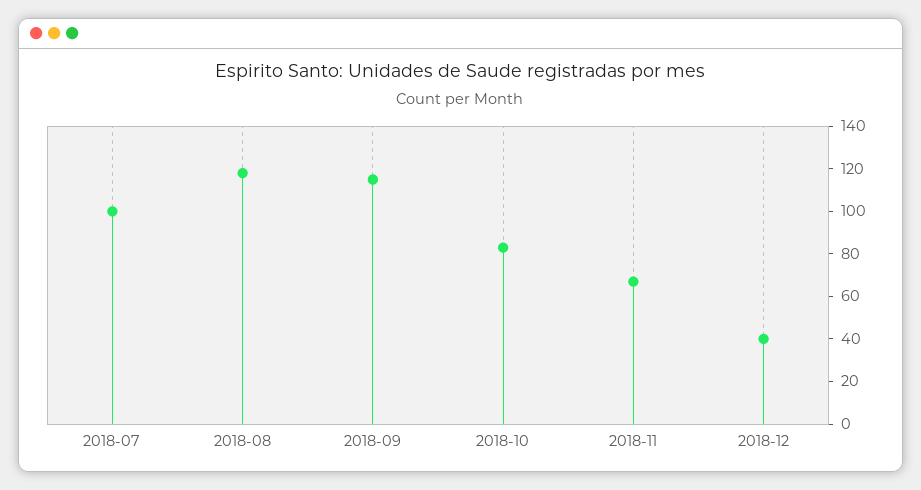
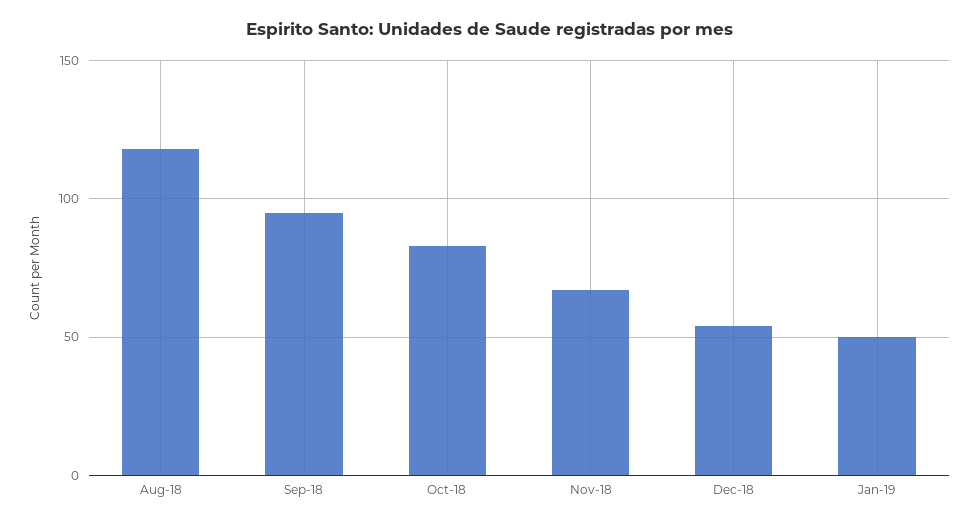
2018-07: 100 -> none
2018-09: 115 -> 95
2018-12: 40 -> 55
Jan-19: none -> 50

